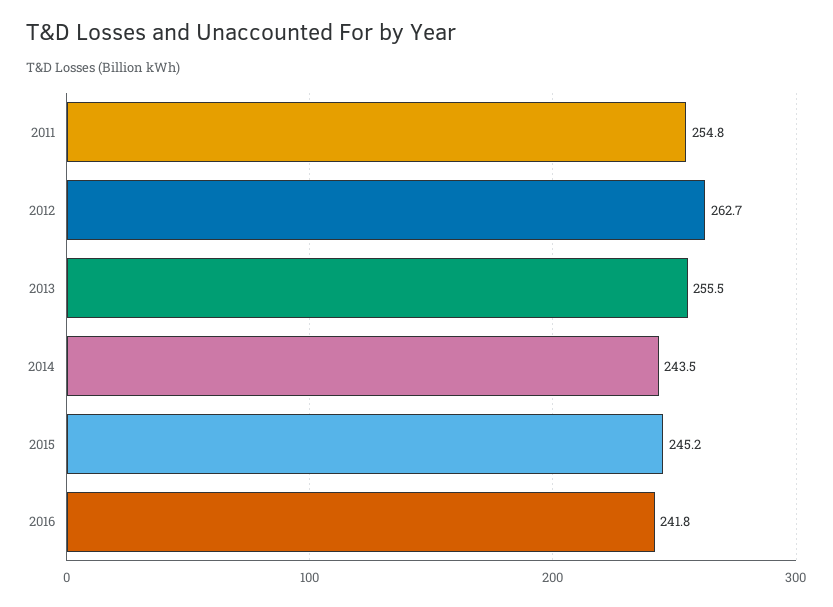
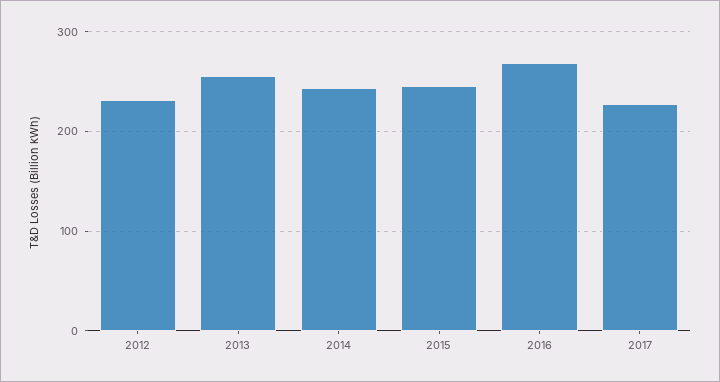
2011: 254.8 -> none
2012: 262.7 -> 230
2016: 241.8 -> 270
2017: none -> 230

